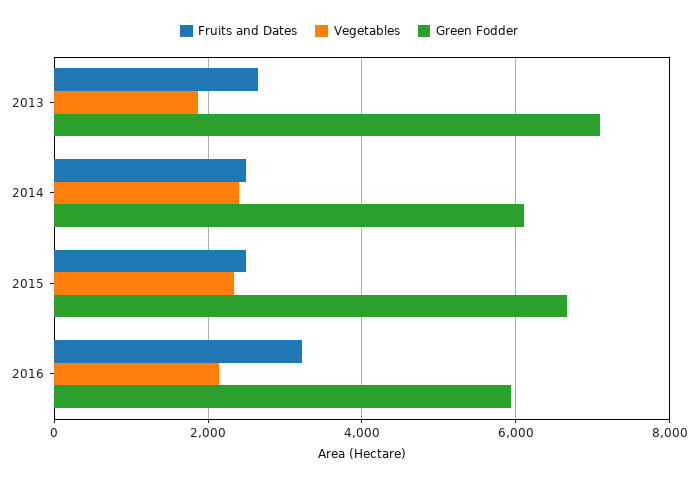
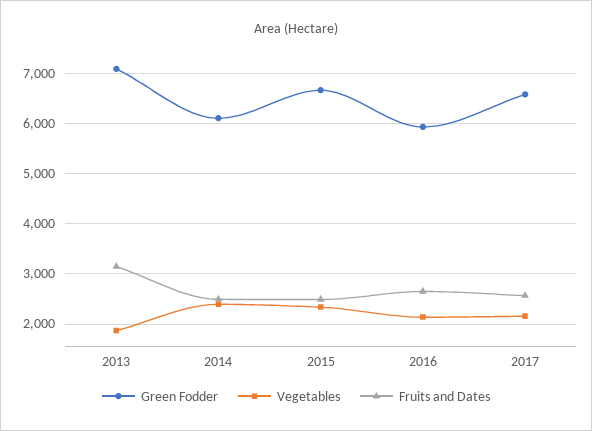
Fruits and Dates, 2013: 2600 -> 3200
Fruits and Dates, 2016: 3200 -> 2600
Green Fodder, 2017: none -> 6600
Vegetables, 2017: none -> 2200
Fruits and Dates, 2017: none -> 2600

